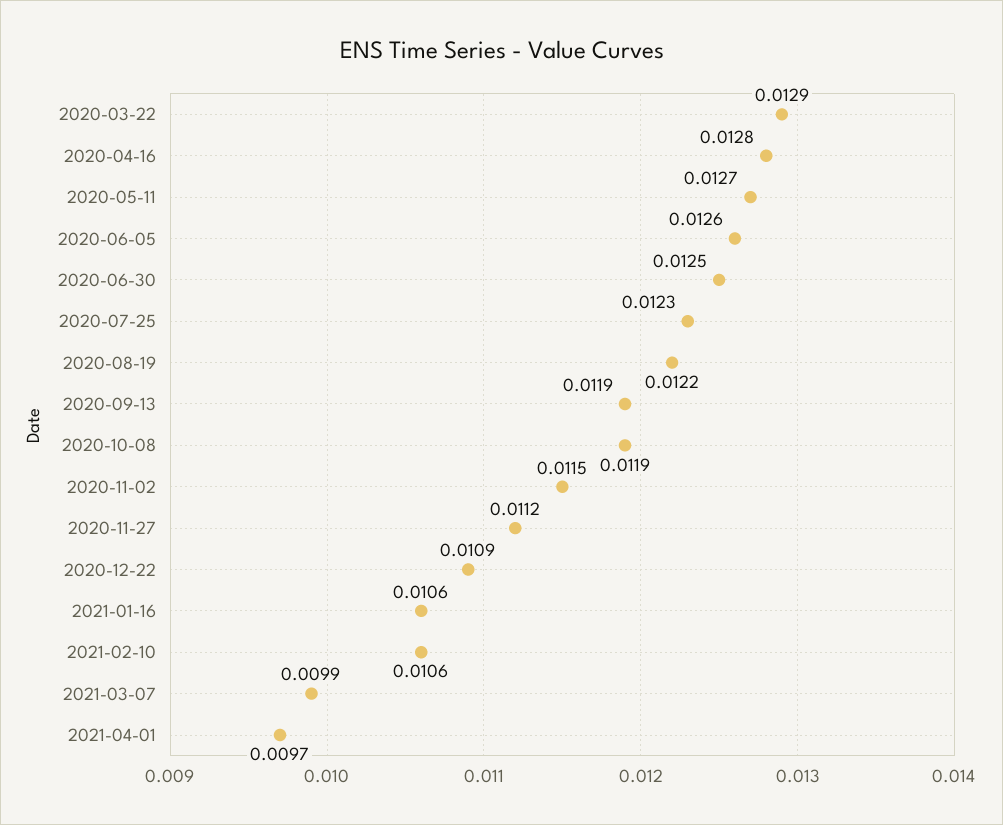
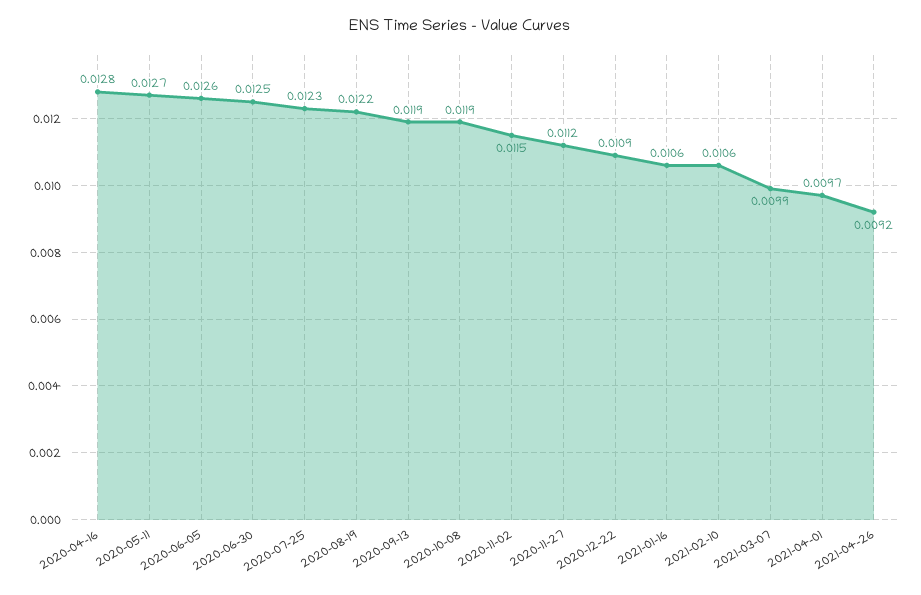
2020-03-22: 0.0129 -> none
2021-04-26: none -> 0.0092

